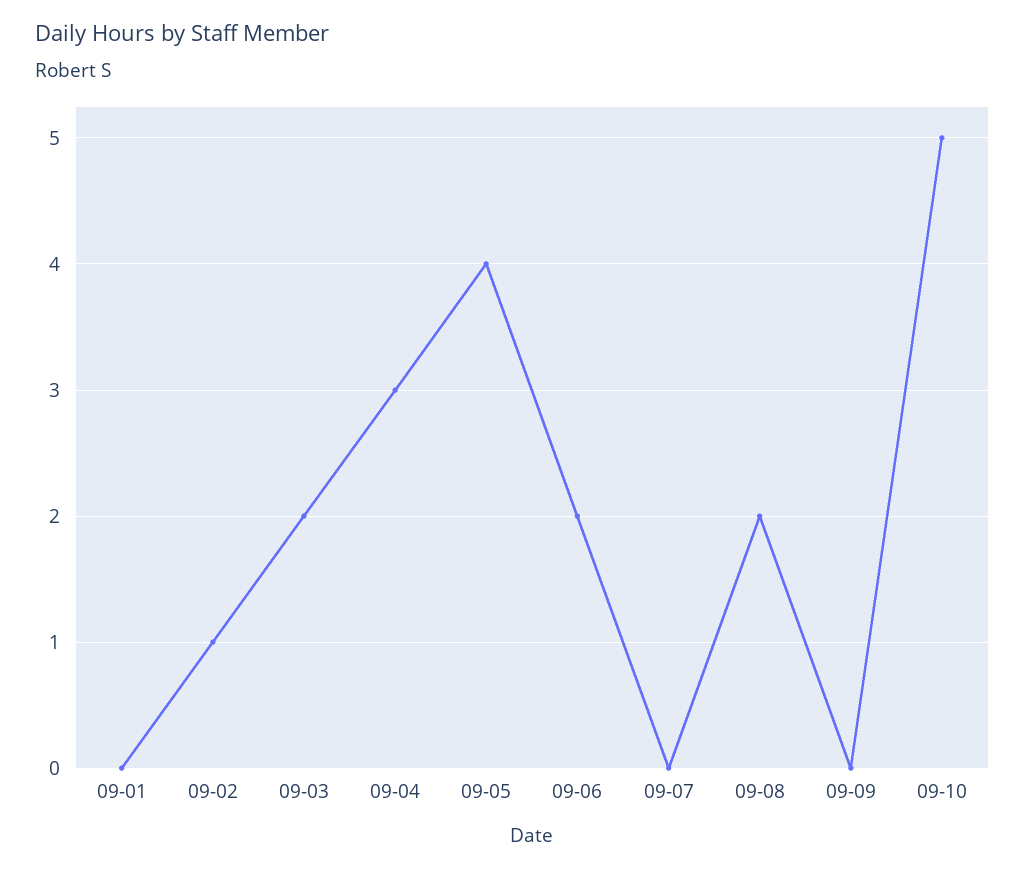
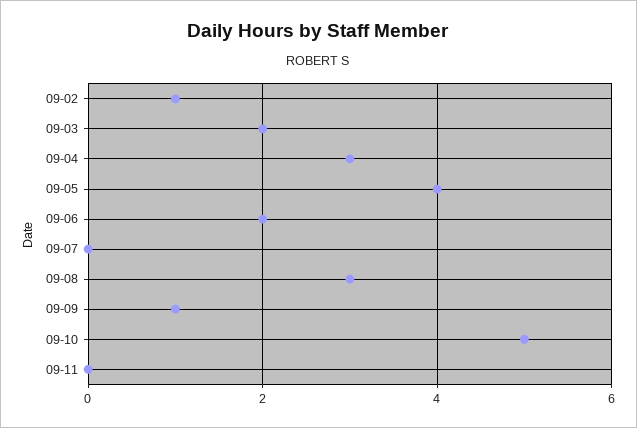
09-01: 0 -> none
09-08: 2 -> 3
09-09: 0 -> 1
09-11: none -> 0

